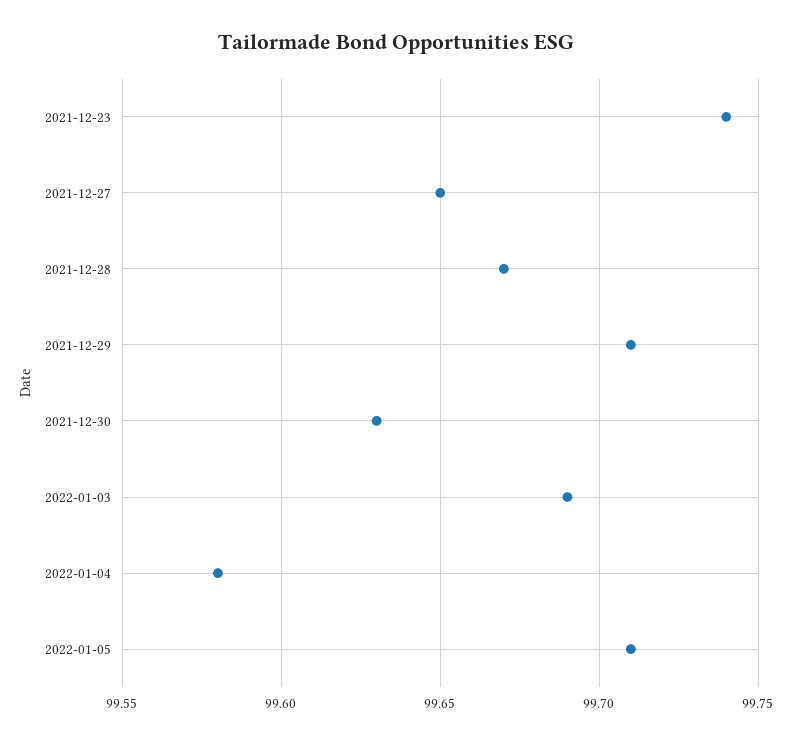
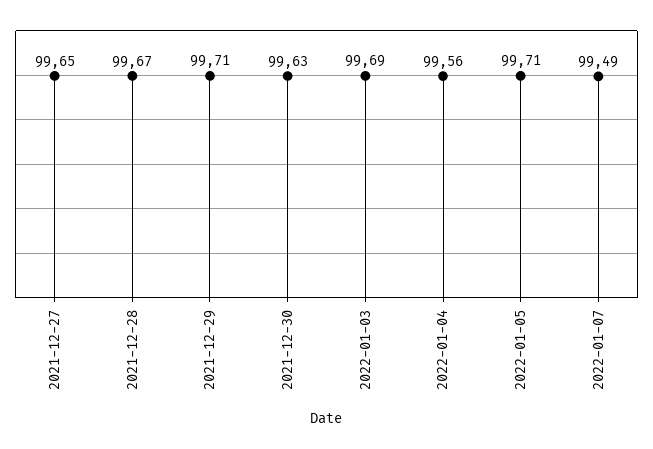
2021-12-23: 99.74 -> none
2022-01-04: 99.58 -> 99.56
2022-01-07: none -> 99.49

